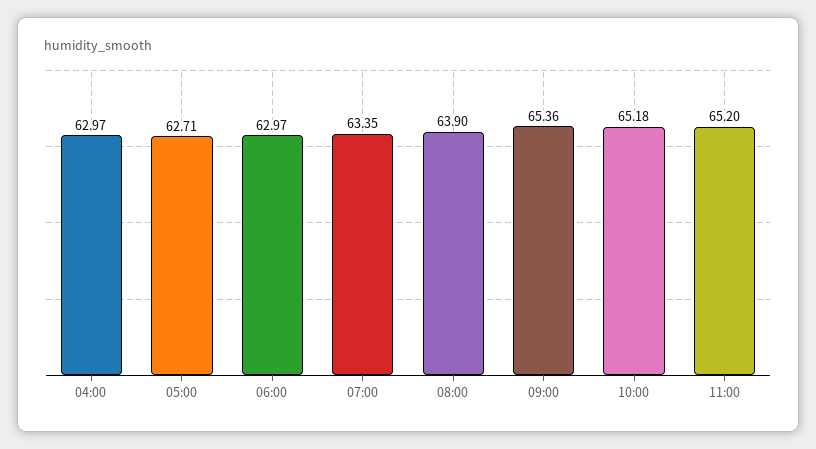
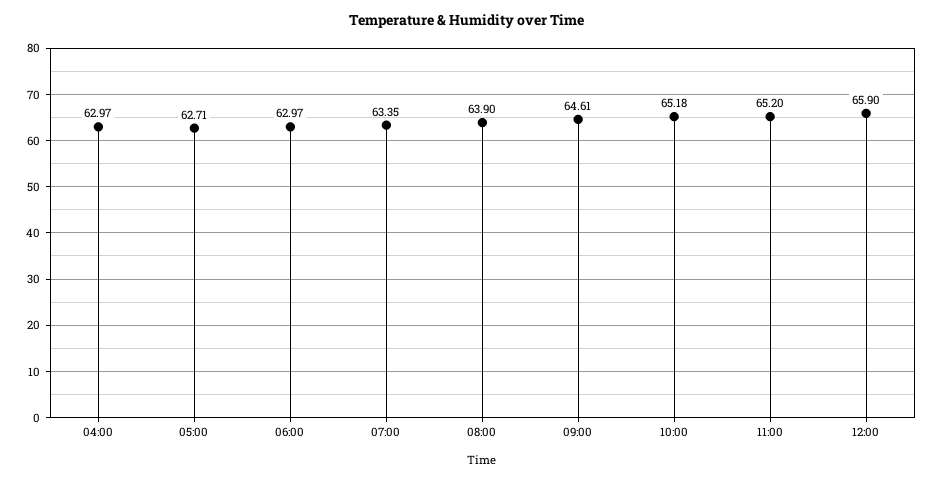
09:00: 65.36 -> 64.61
12:00: none -> 65.9

